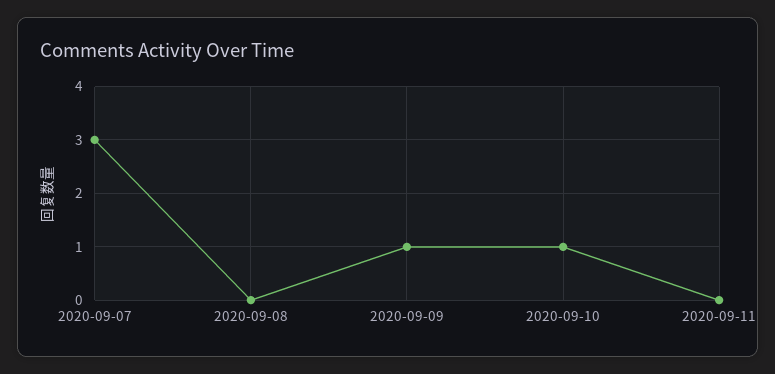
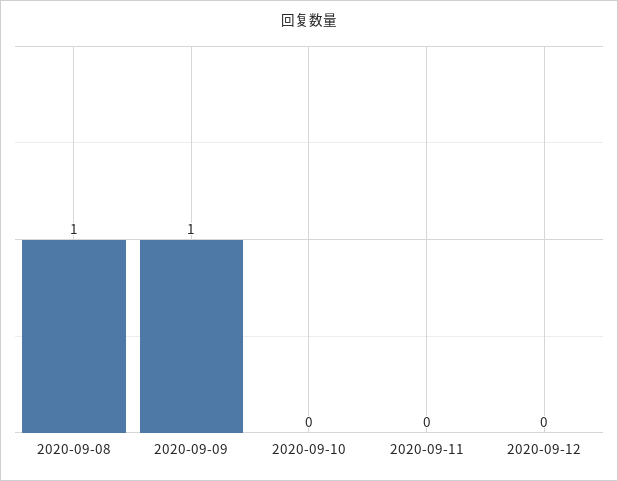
2020-09-07: 3 -> none
2020-09-08: 0 -> 1
2020-09-10: 1 -> 0
2020-09-12: none -> 0

